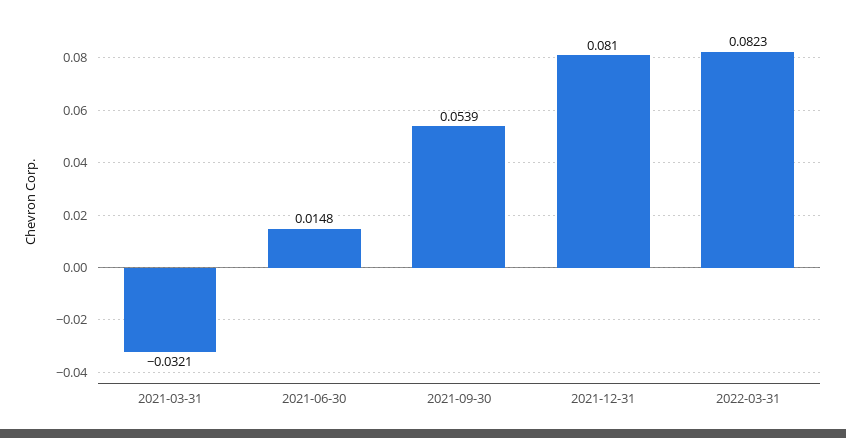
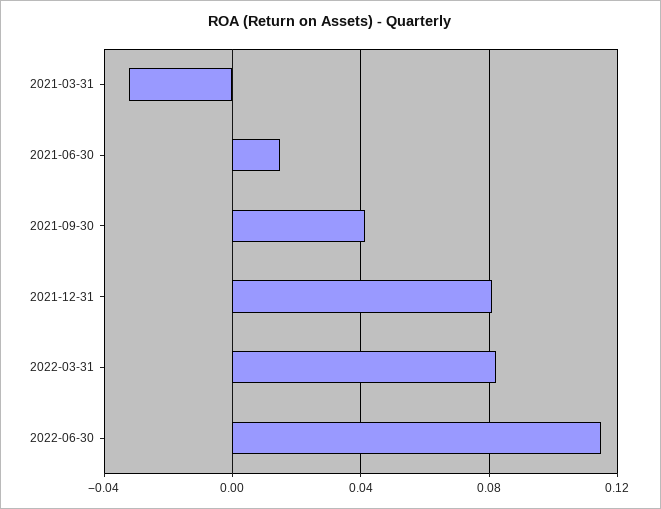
2021-09-30: 0.0539 -> 0.04
2022-06-30: none -> 0.115

